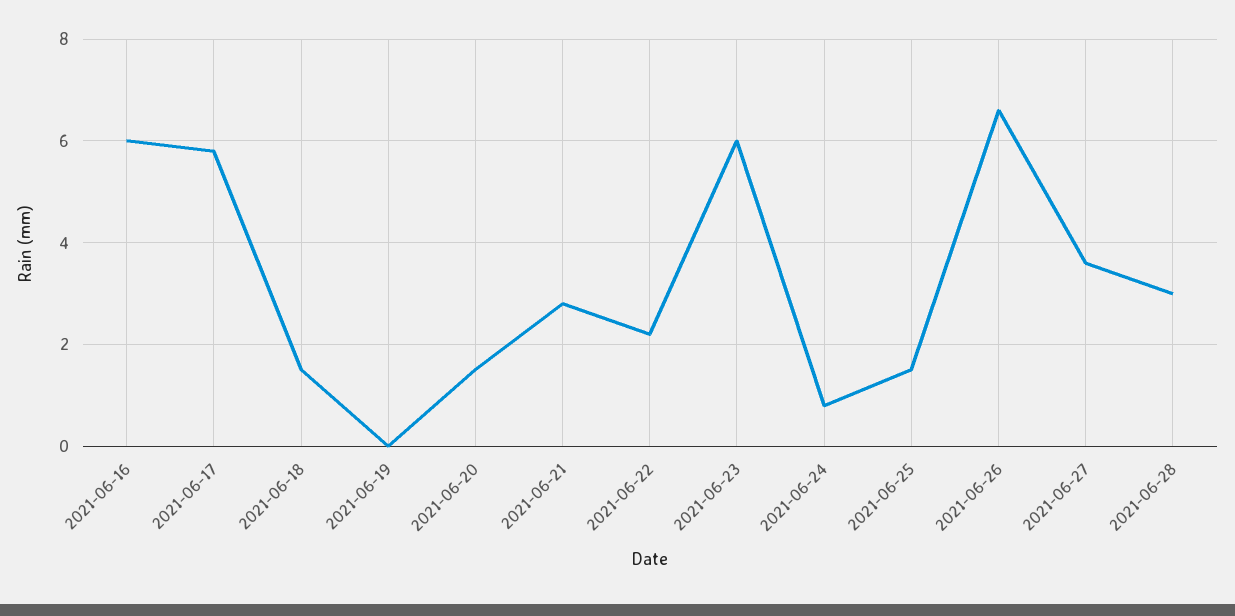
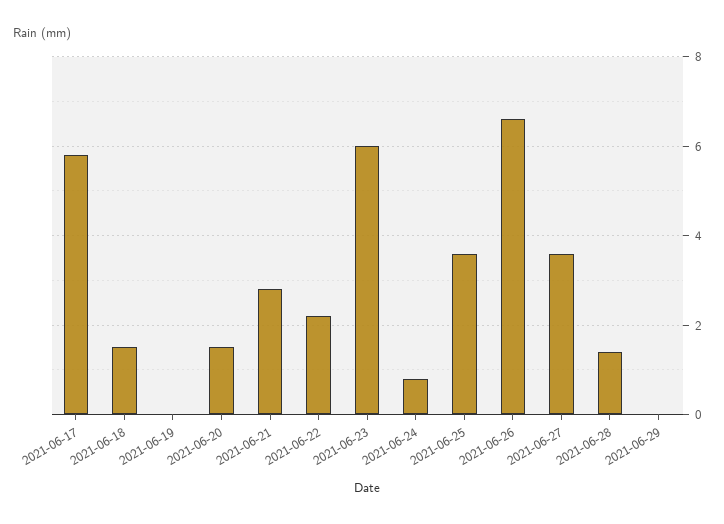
2021-06-16: 6 -> none
2021-06-25: 1.5 -> 3.5
2021-06-28: 3 -> 1.5
2021-06-29: none -> 0

